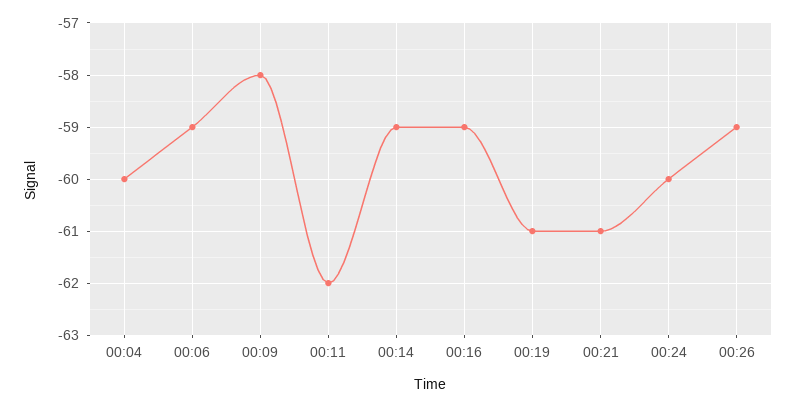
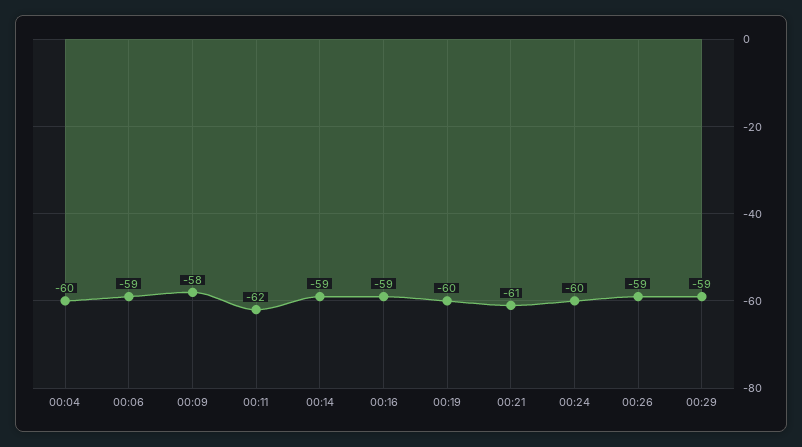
00:19: -61 -> -60
00:29: none -> -59

